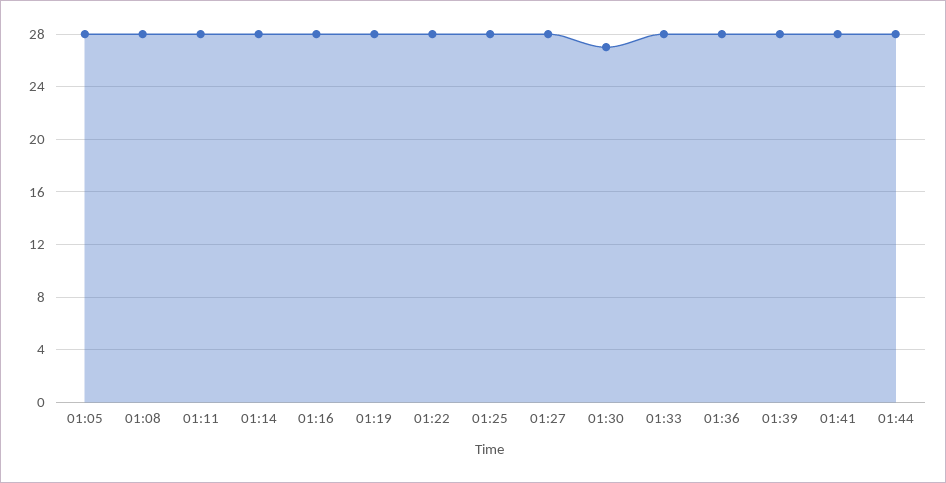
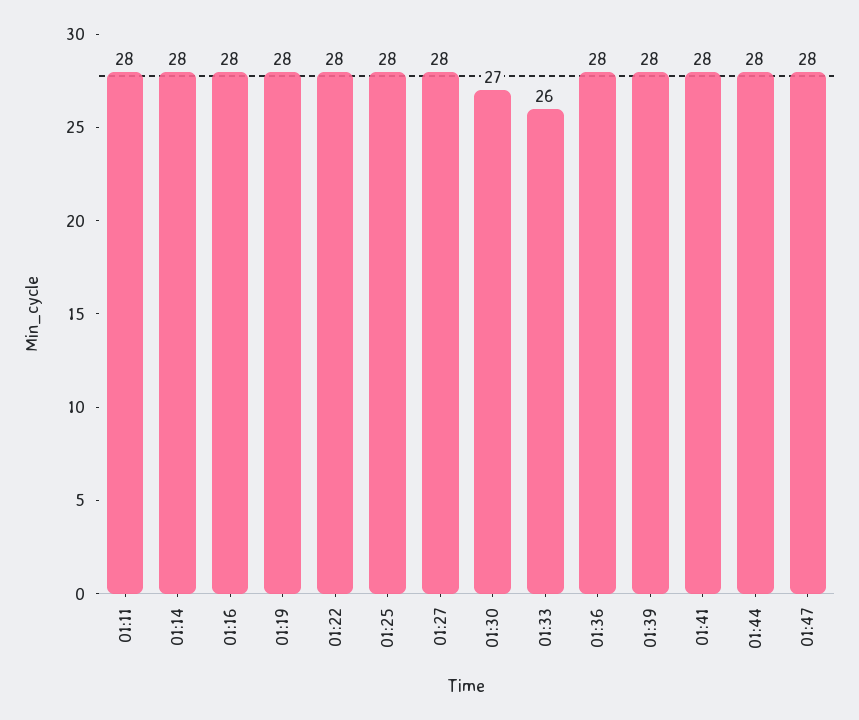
01:05: 28 -> none
01:08: 28 -> none
01:33: 28 -> 26
01:47: none -> 28

